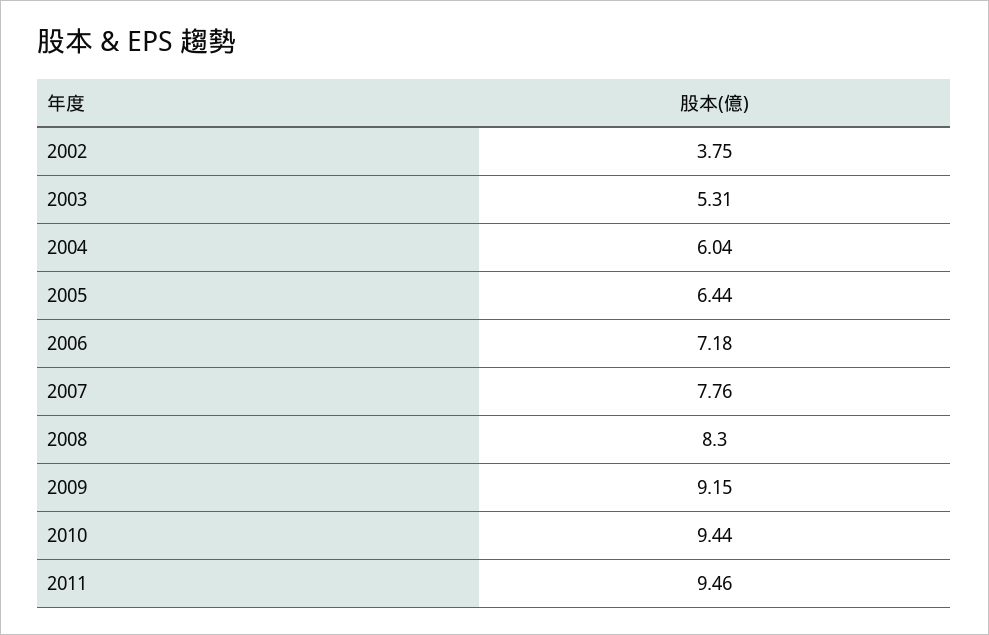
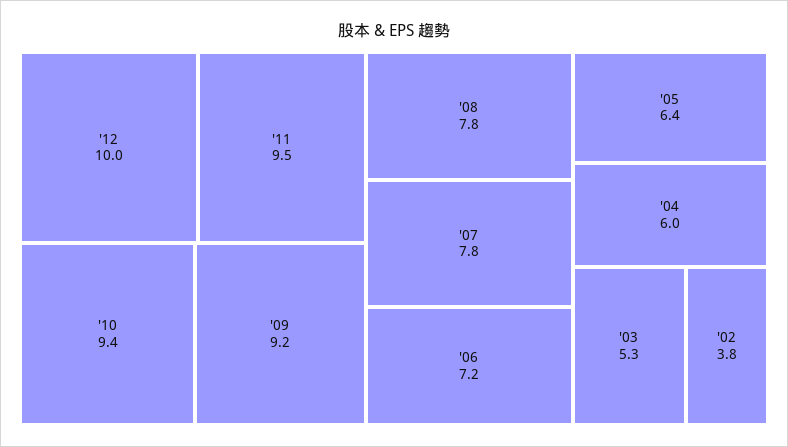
2008: 8.3 -> 7.8
'12: none -> 10

